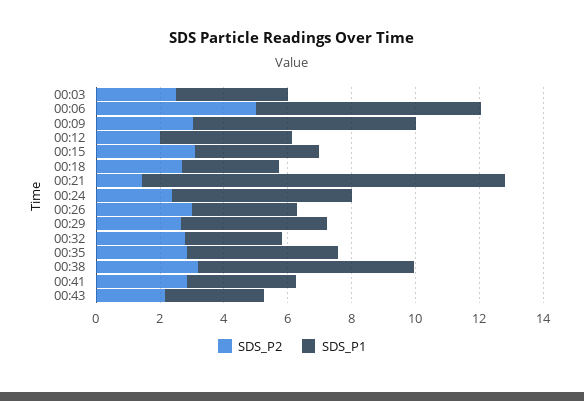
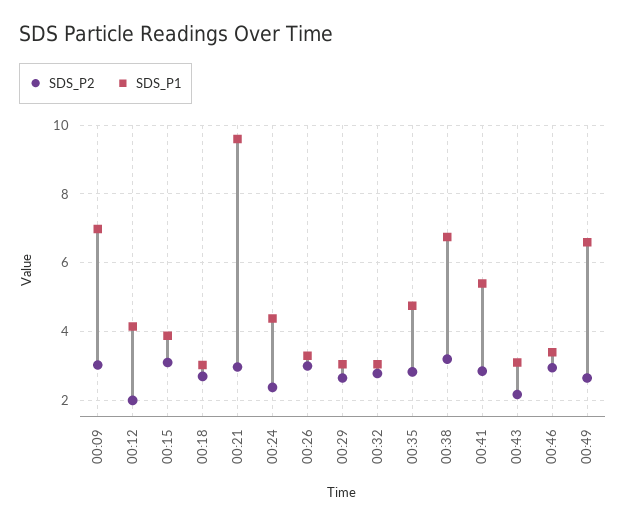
SDS_P2, 00:03: 2.5 -> none
SDS_P1, 00:03: 3.5 -> none
SDS_P2, 00:06: 5 -> none
SDS_P1, 00:06: 7 -> none
SDS_P2, 00:21: 1.5 -> 3
SDS_P1, 00:21: 11.5 -> 9.6
SDS_P1, 00:24: 5.5 -> 4.4
SDS_P1, 00:29: 4.5 -> 3
SDS_P1, 00:41: 3.5 -> 5.4
SDS_P2, 00:46: none -> 3
SDS_P1, 00:46: none -> 3.4
SDS_P2, 00:49: none -> 2.6
SDS_P1, 00:49: none -> 6.6

